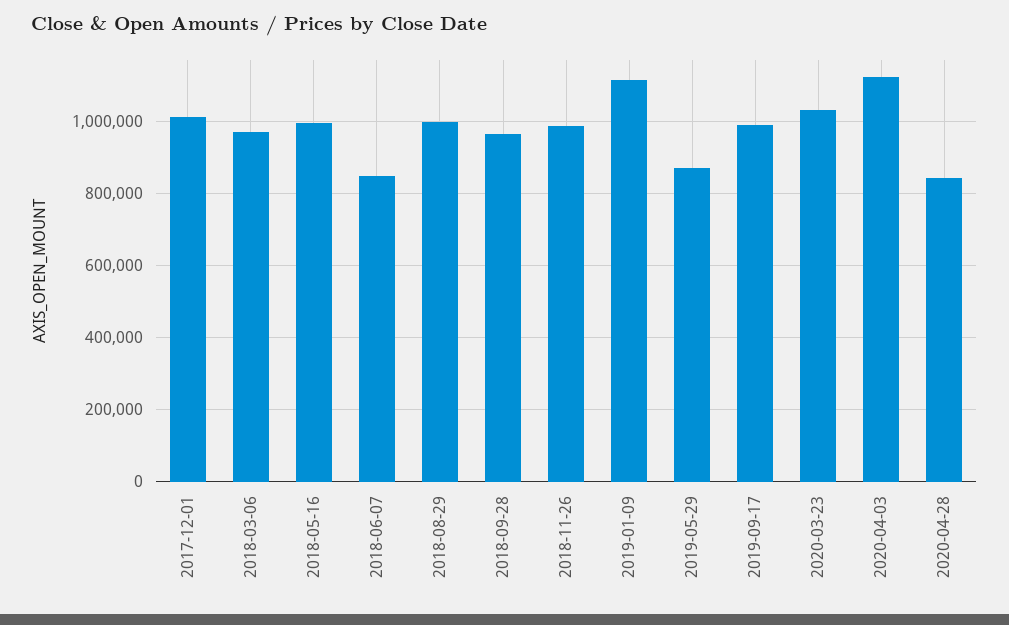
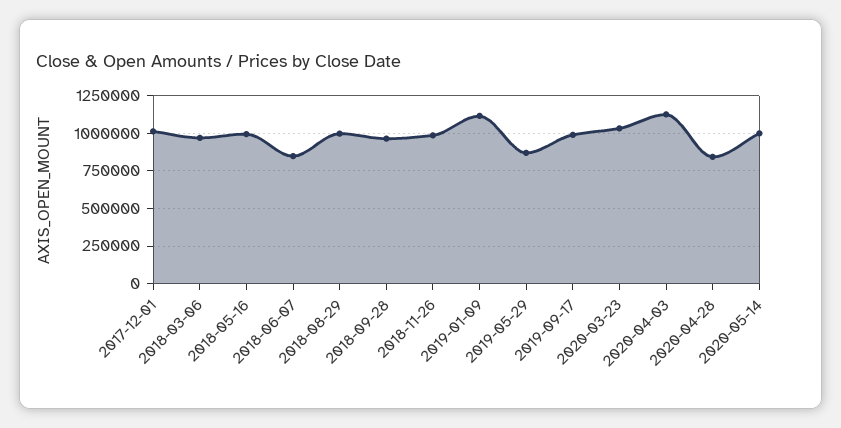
2020-05-14: none -> 1000000

